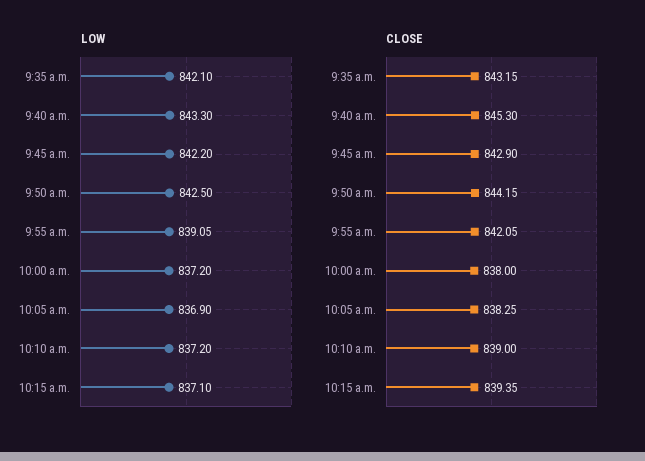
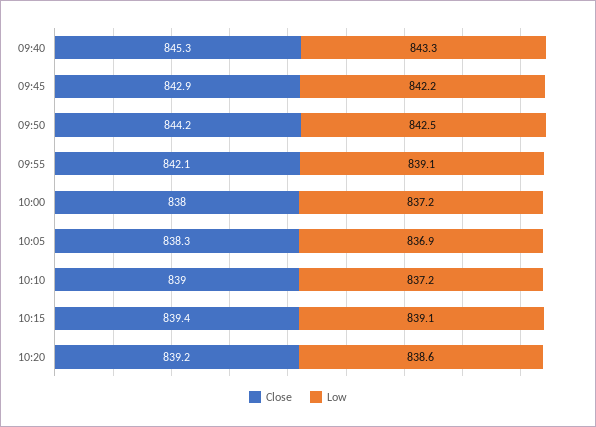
LOW, 9:35 a.m.: 842.1 -> none
LOW, 10:15 a.m.: 837.1 -> 839.1
CLOSE, 9:35 a.m.: 843.15 -> none
CLOSE, 10:20: none -> 839.2
LOW, 10:20: none -> 838.6

